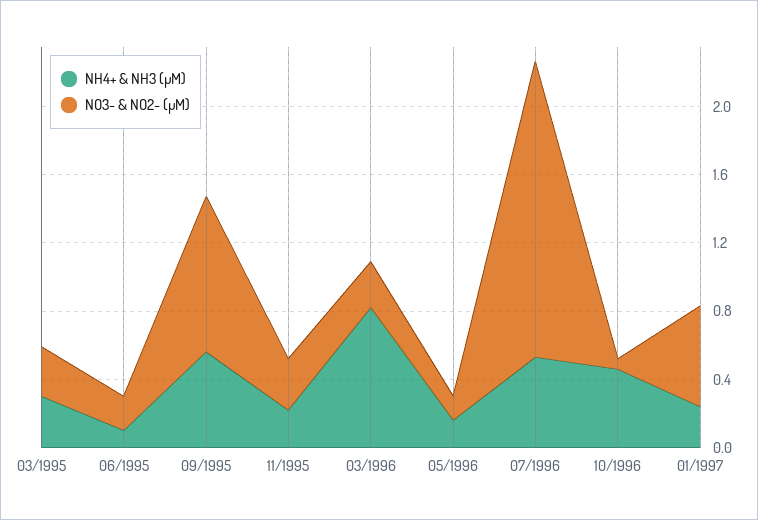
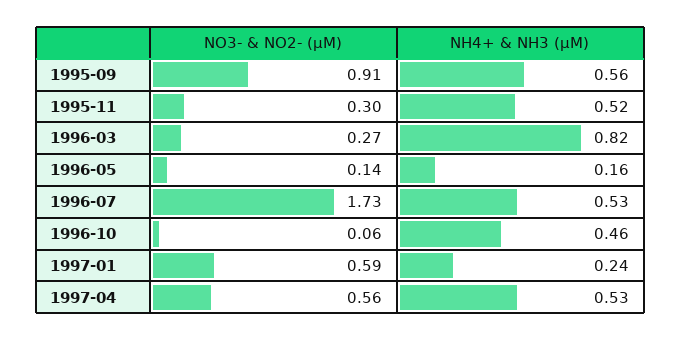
NH4+ & NH3 (µM), 03/1995: 0.3 -> none
NO3- & NO2- (µM), 03/1995: 0.3 -> none
NH4+ & NH3 (µM), 06/1995: 0.1 -> none
NO3- & NO2- (µM), 06/1995: 0.2 -> none
NH4+ & NH3 (µM), 11/1995: 0.2 -> 0.52
NO3- & NO2- (µM), 1997-04: none -> 0.56
NH4+ & NH3 (µM), 1997-04: none -> 0.53

